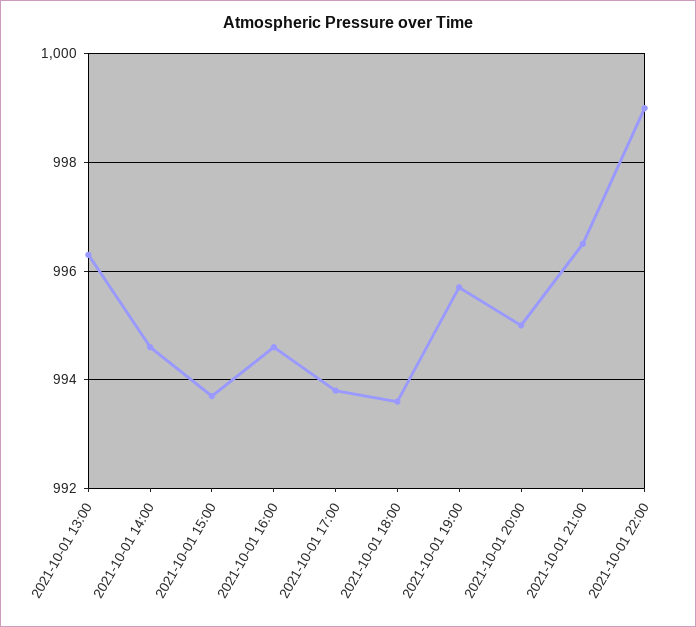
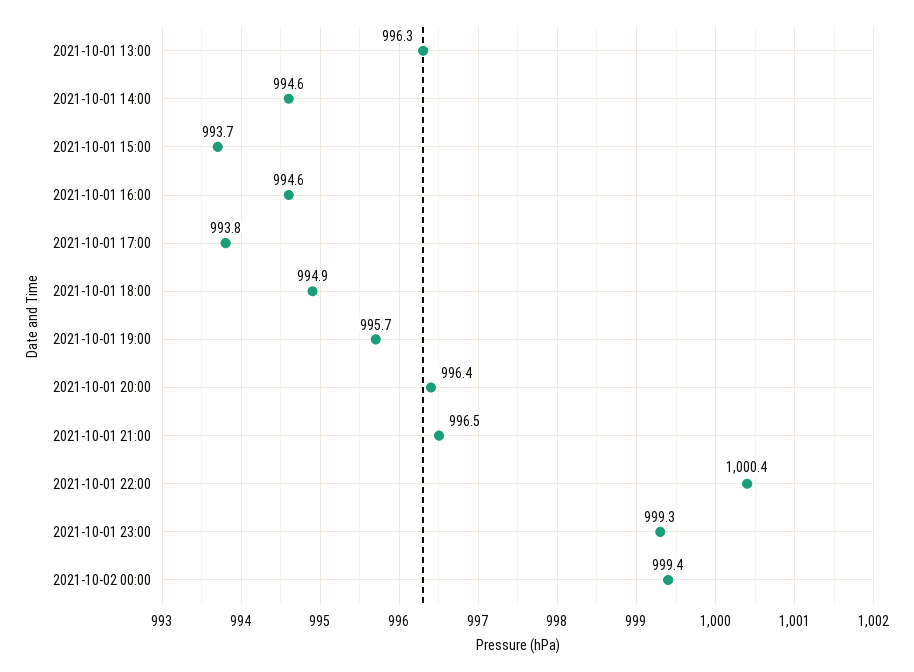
2021-10-01 18:00: 993.5 -> 994.9
2021-10-01 20:00: 995 -> 996.4
2021-10-01 22:00: 999 -> 1000.4
2021-10-01 23:00: none -> 999.3
2021-10-02 00:00: none -> 999.4

